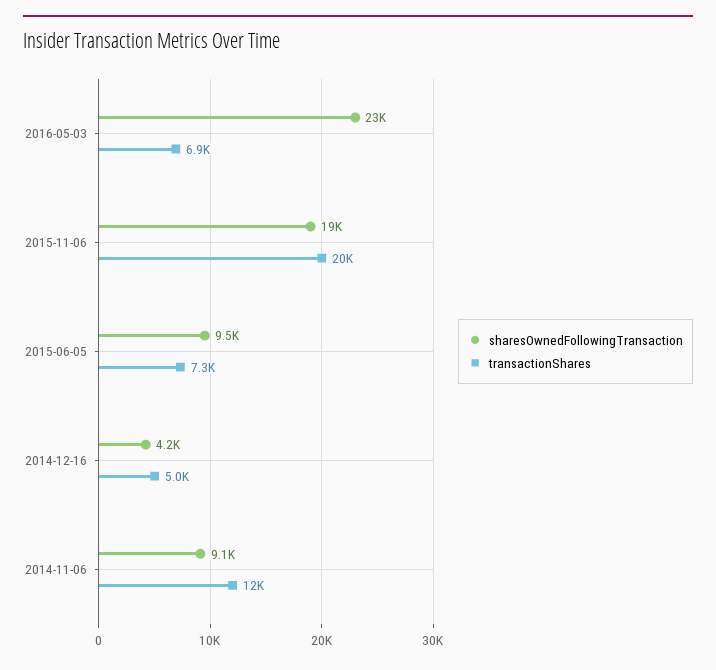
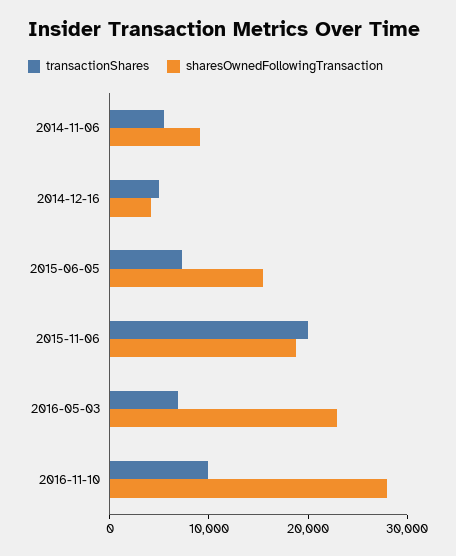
sharesOwnedFollowingTransaction, 2015-06-05: 9500 -> 16000
transactionShares, 2014-11-06: 12000 -> 6000
transactionShares, 2016-11-10: none -> 10000
sharesOwnedFollowingTransaction, 2016-11-10: none -> 28000

